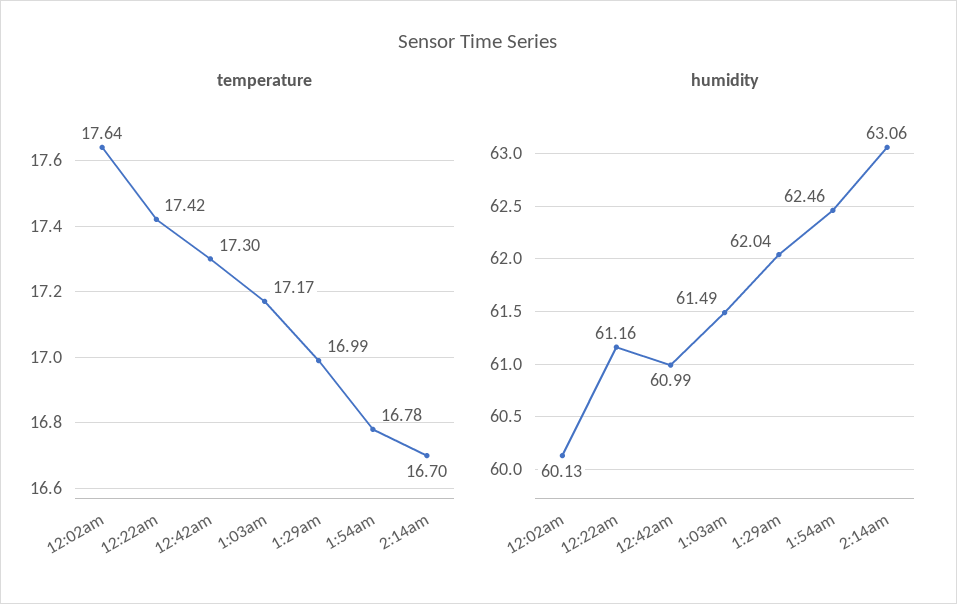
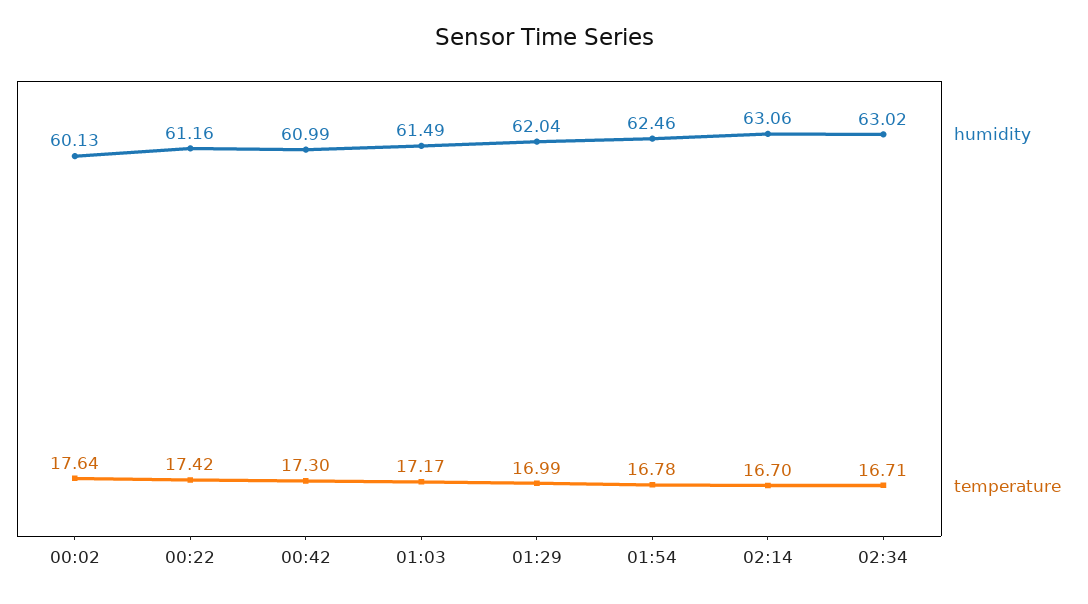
humidity, 02:34: none -> 63.02
temperature, 02:34: none -> 16.71

